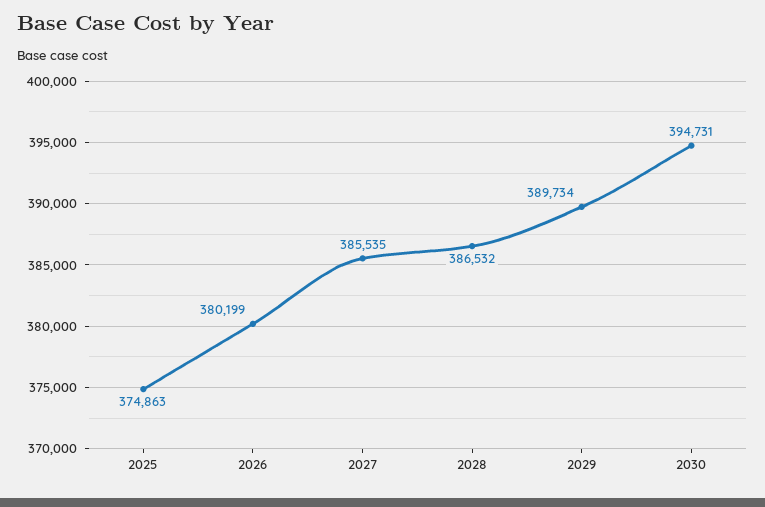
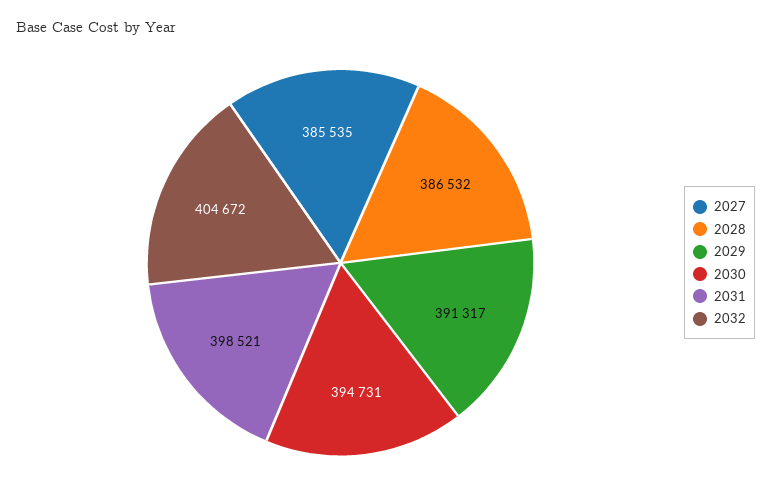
2025: 374863 -> none
2026: 380199 -> none
2029: 389734 -> 391317
2031: none -> 398521
2032: none -> 404672

